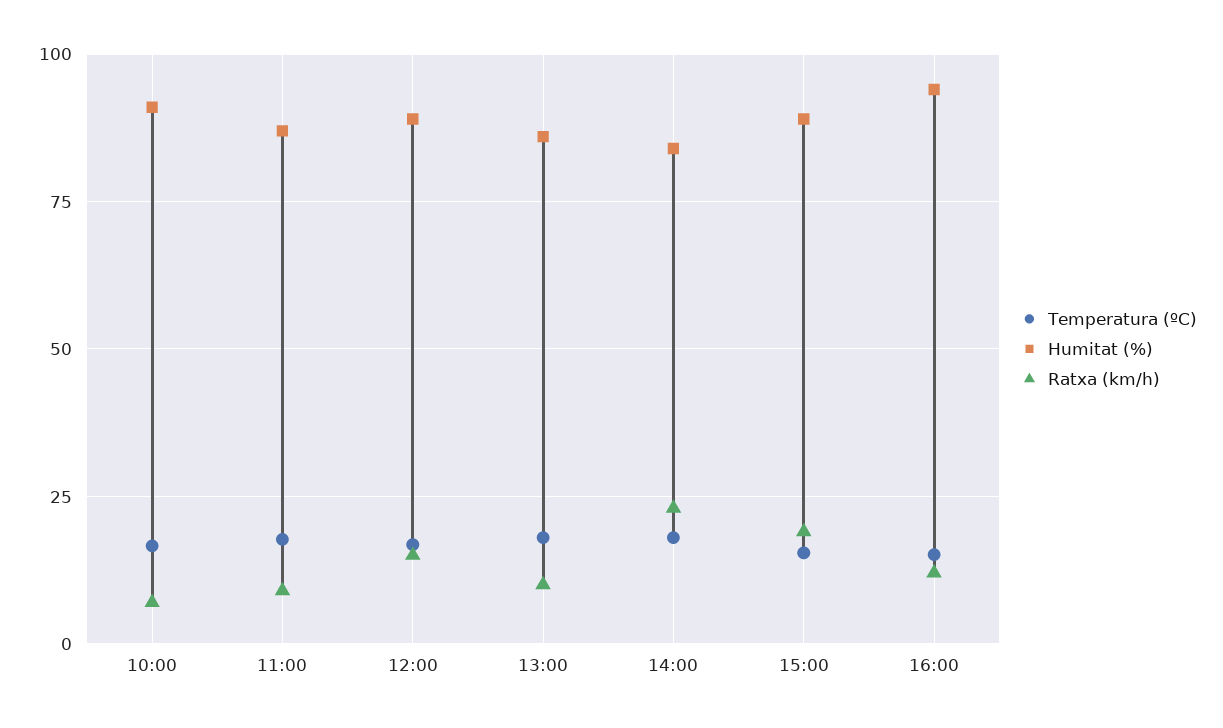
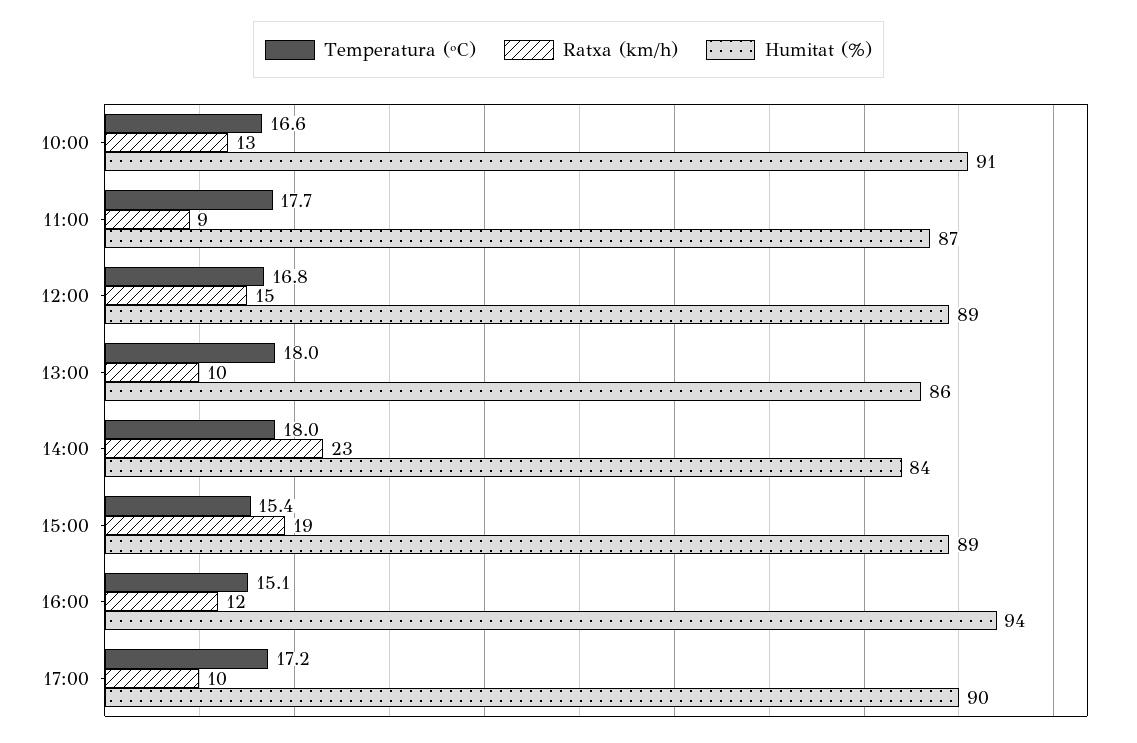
Ratxa (km/h), 10:00: 7.5 -> 13
Temperatura (ºC), 17:00: none -> 17.2
Ratxa (km/h), 17:00: none -> 10
Humitat (%), 17:00: none -> 90

